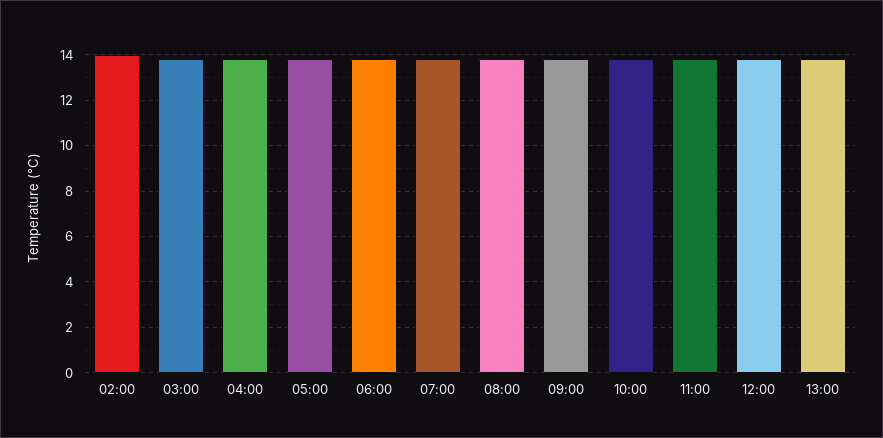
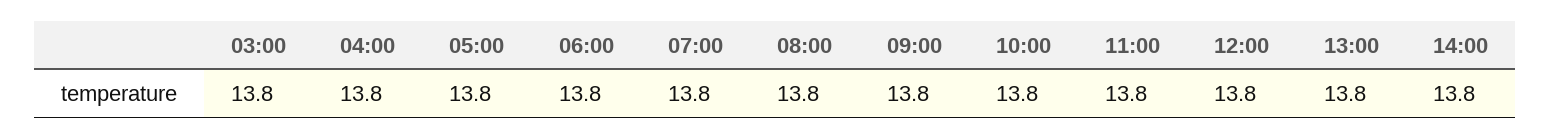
02:00: 14 -> none
14:00: none -> 13.8

